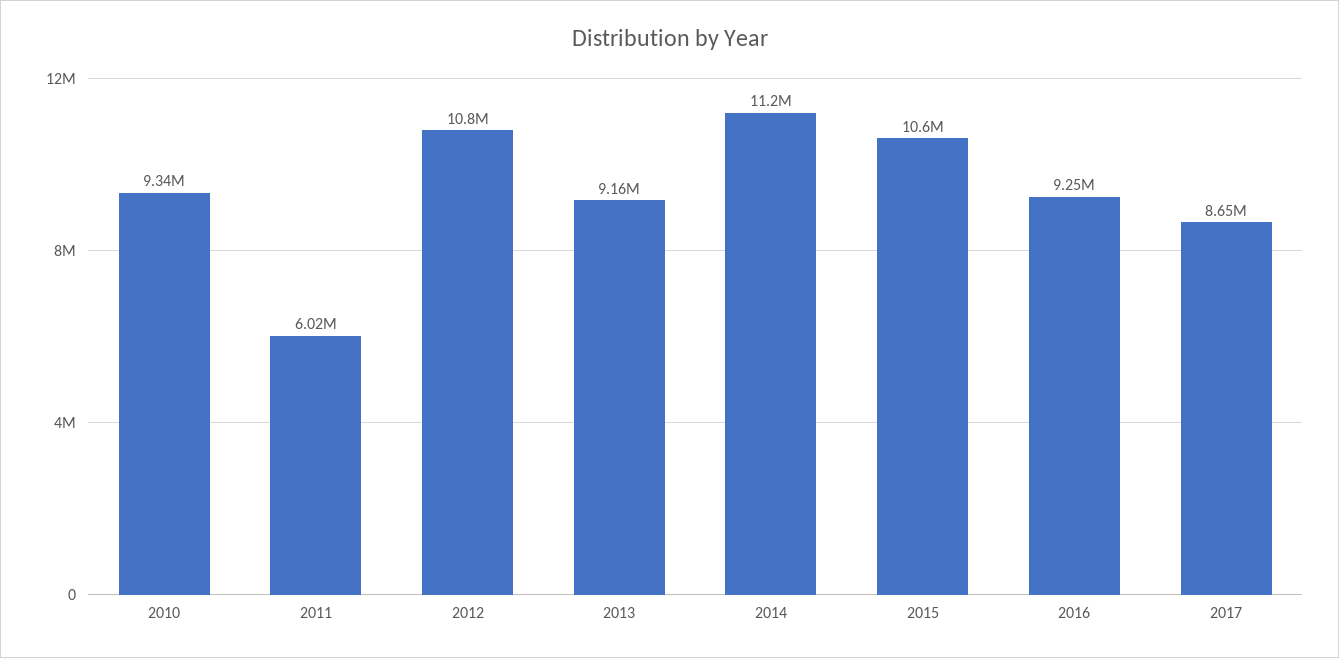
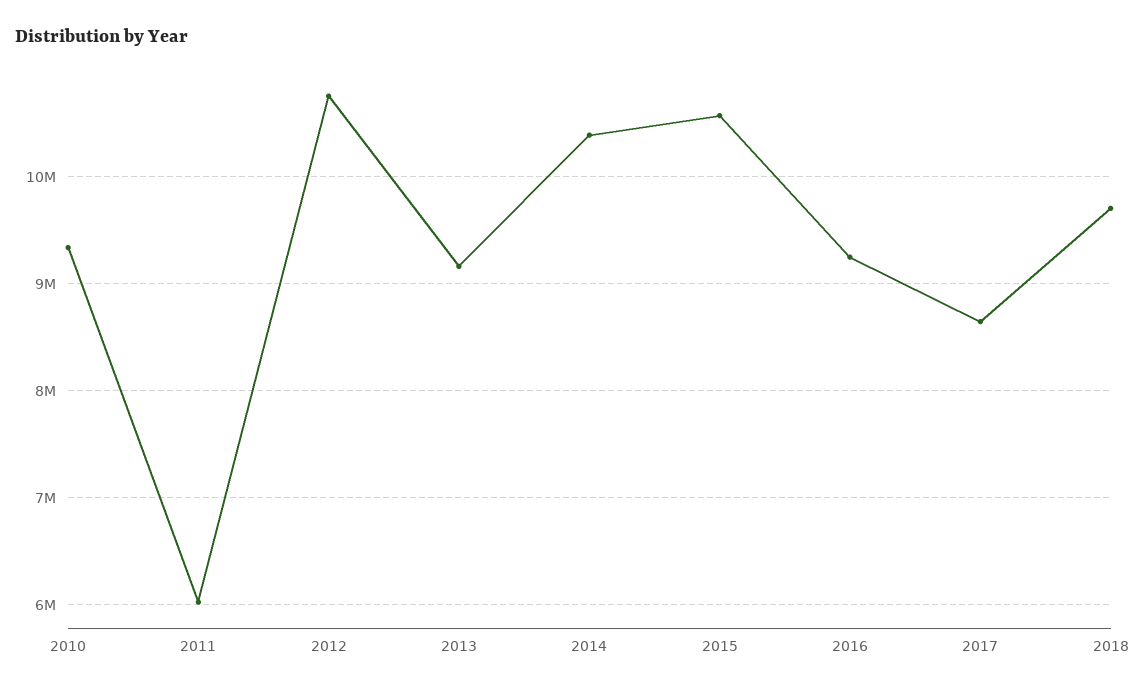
2014: 11200000 -> 10400000
2018: none -> 9700000

